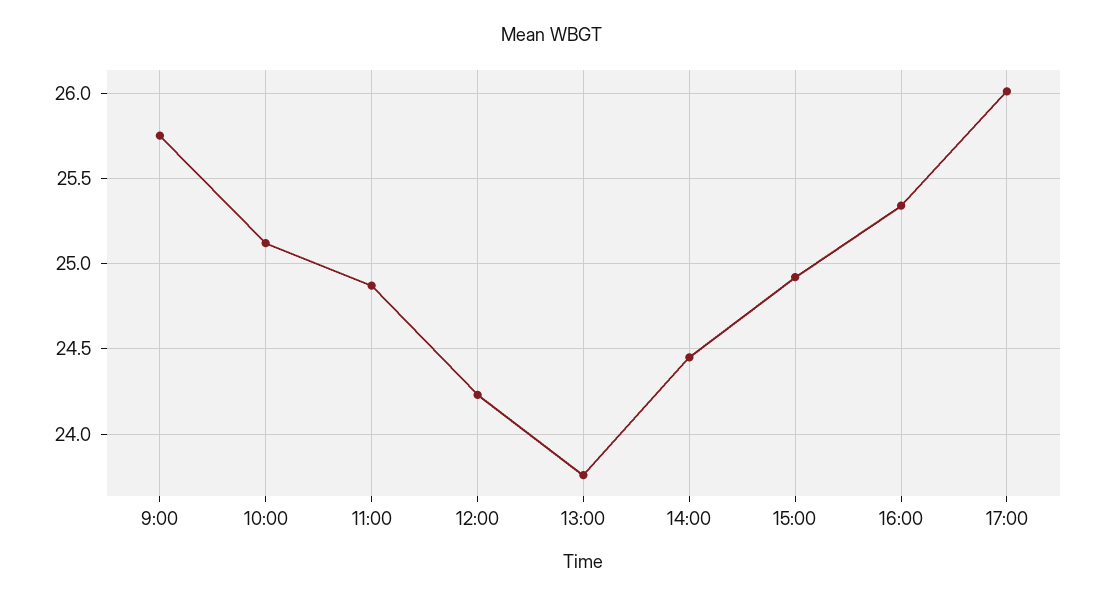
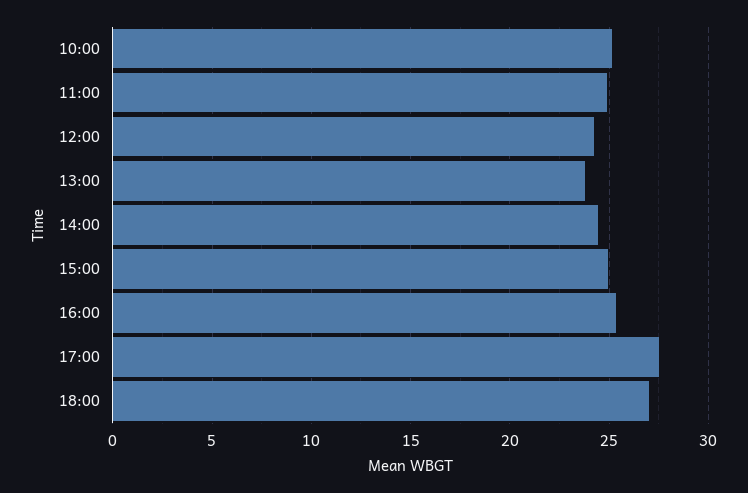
9:00: 25.75 -> none
17:00: 26 -> 27.5
18:00: none -> 27

